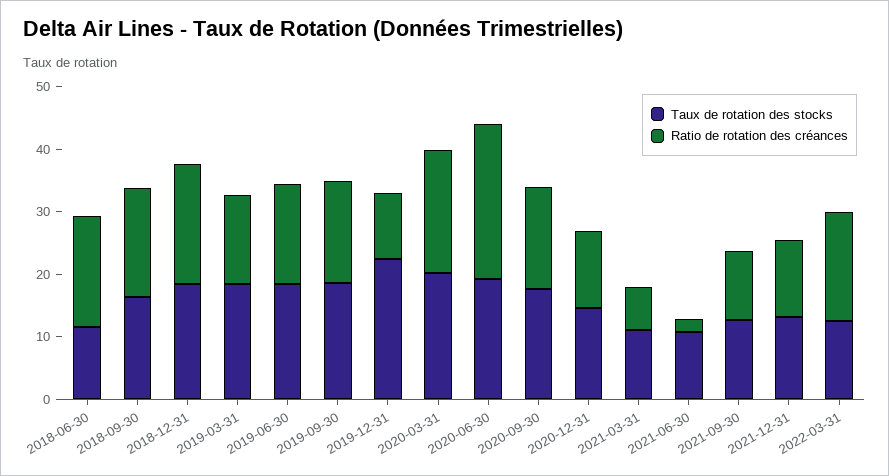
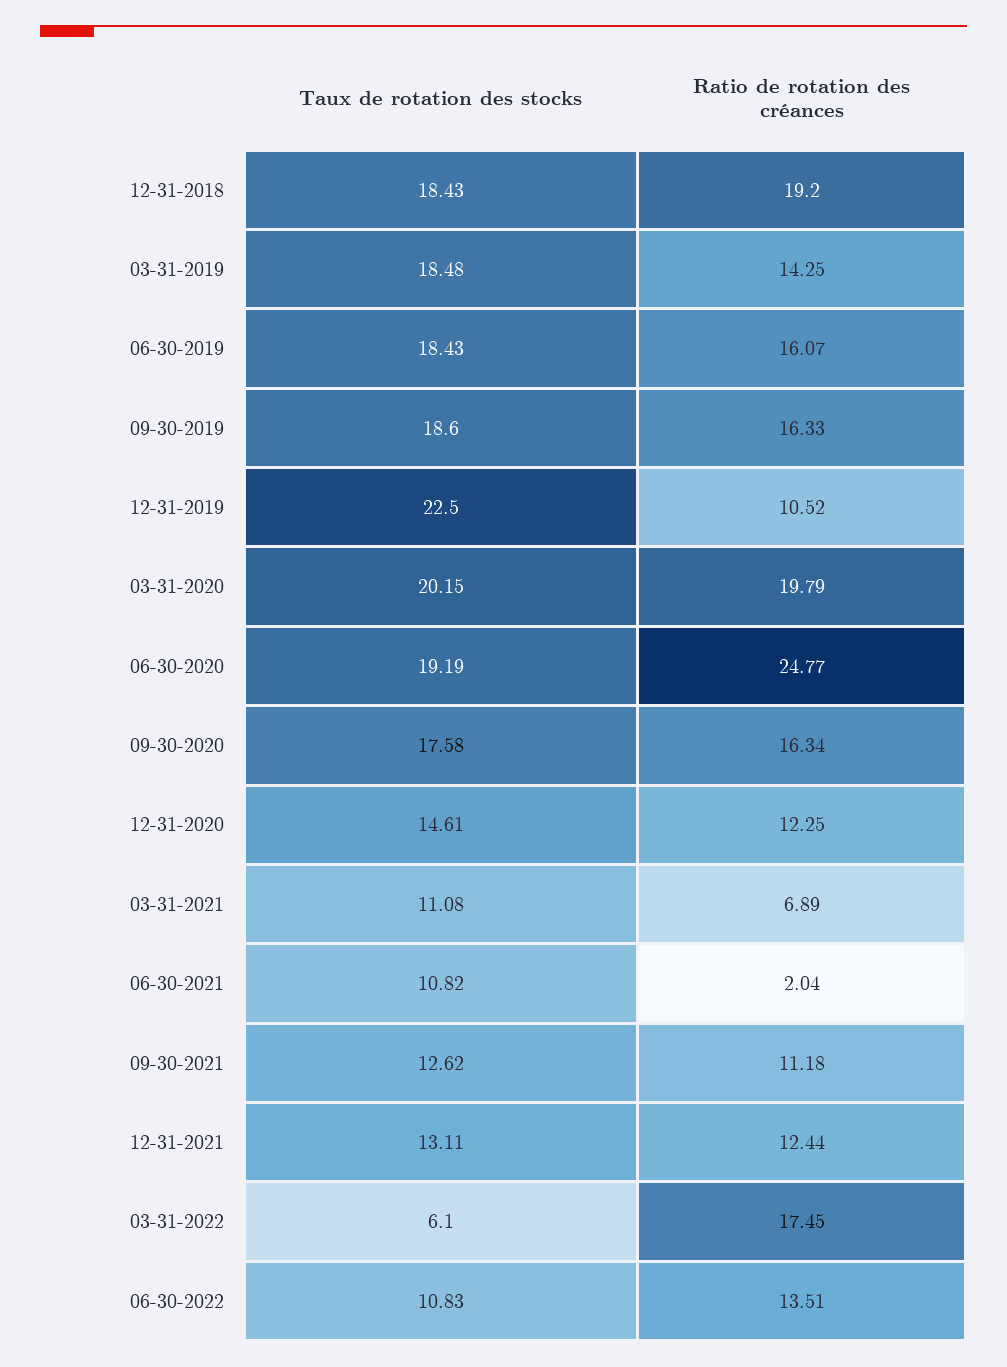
Taux de rotation des stocks, 2018-06-30: 12 -> none
Ratio de rotation des créances, 2018-06-30: 18 -> none
Taux de rotation des stocks, 2018-09-30: 16 -> none
Ratio de rotation des créances, 2018-09-30: 18 -> none
Taux de rotation des stocks, 2022-03-31: 12 -> 6.1
Taux de rotation des stocks, 06-30-2022: none -> 10.83
Ratio de rotation des créances, 06-30-2022: none -> 13.51

